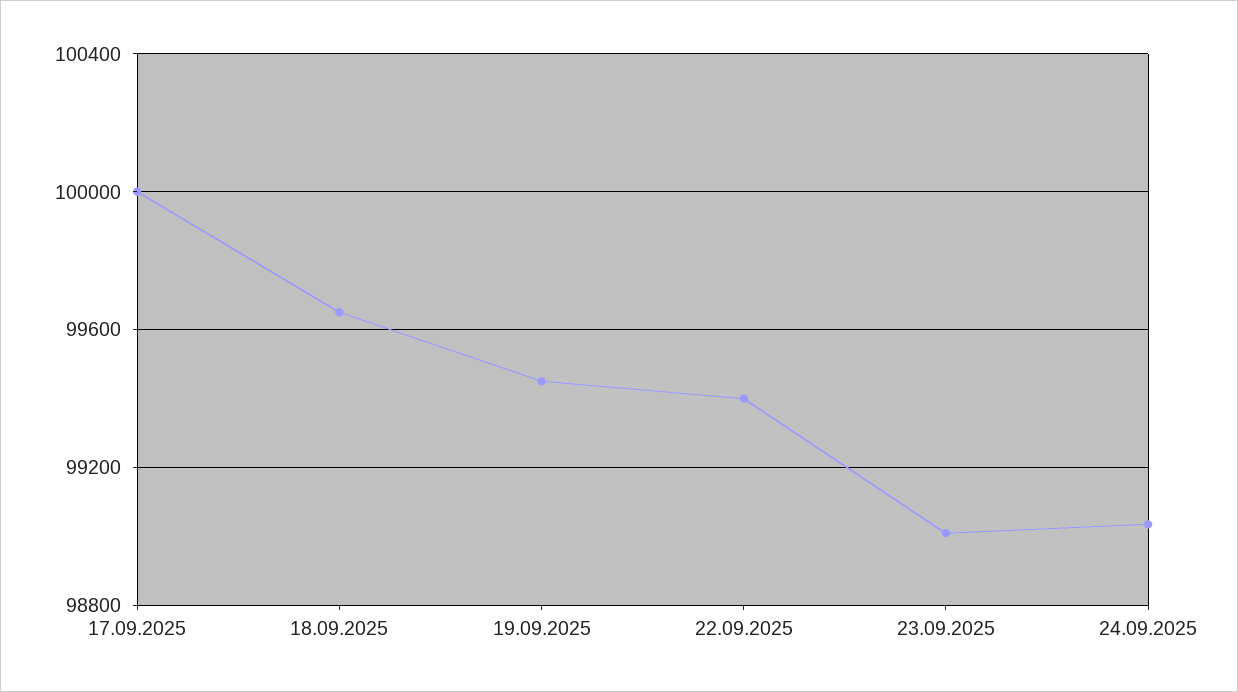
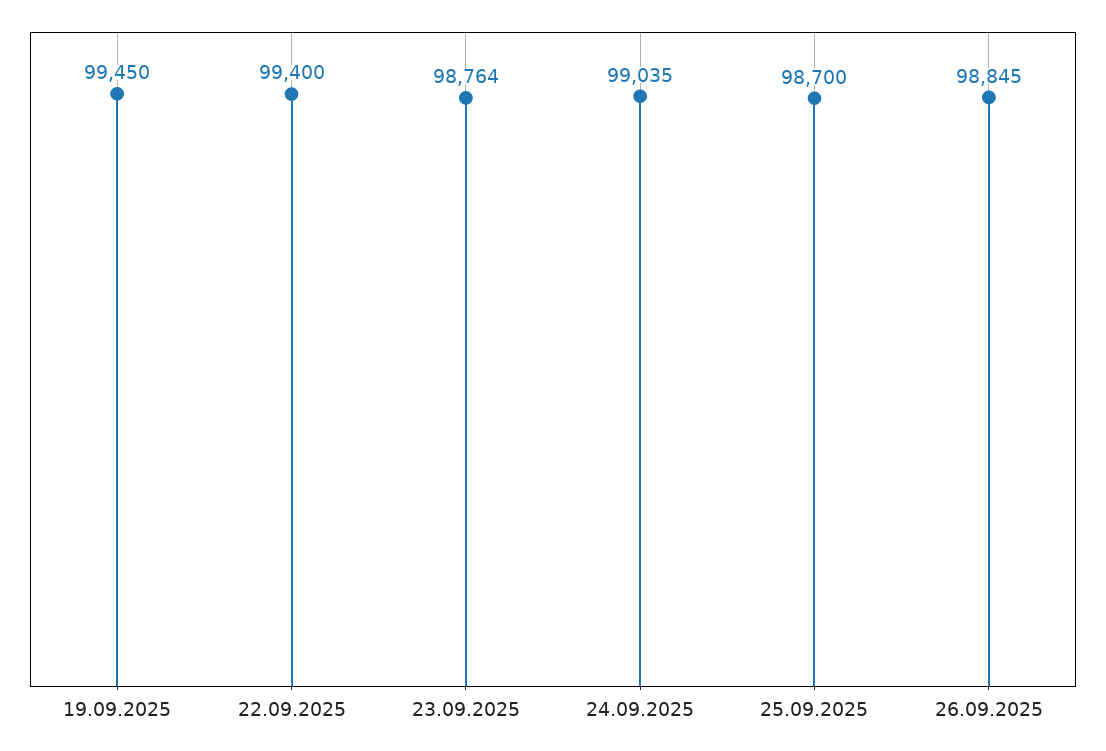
17.09.2025: 100000 -> none
18.09.2025: 99650 -> none
23.09.2025: 99000 -> 98764
25.09.2025: none -> 98700
26.09.2025: none -> 98845

